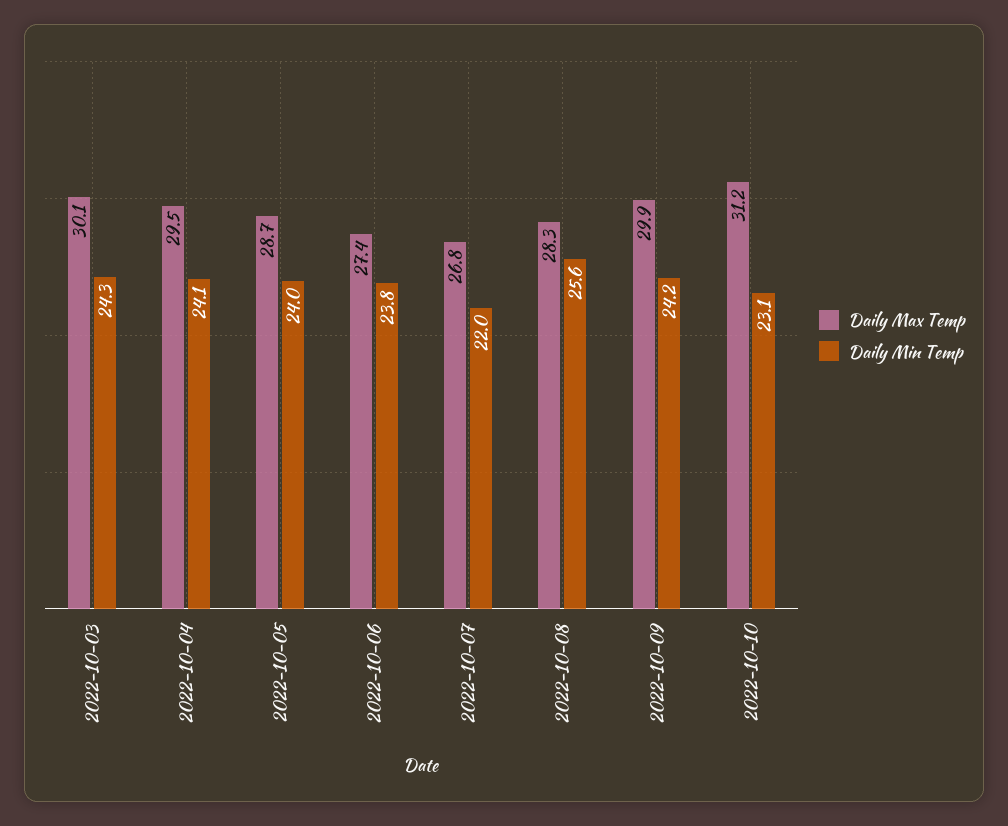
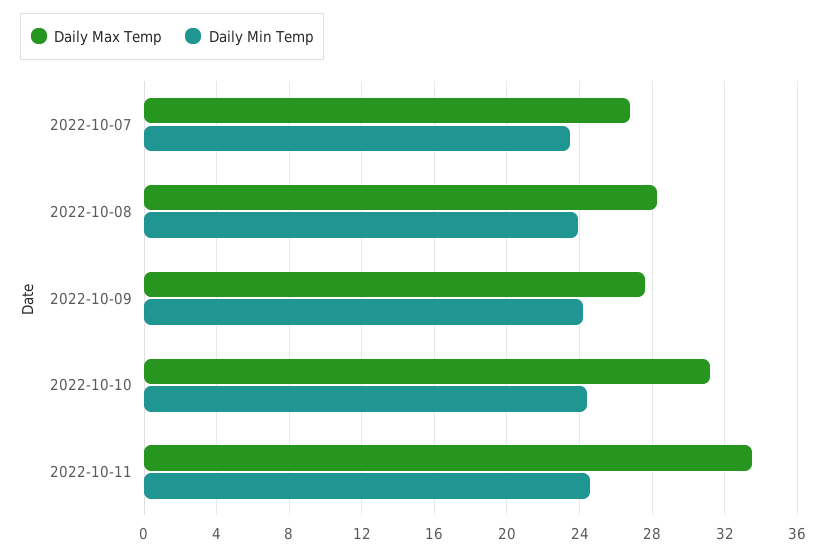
Daily Max Temp, 2022-10-03: 30.1 -> none
Daily Min Temp, 2022-10-03: 24.3 -> none
Daily Max Temp, 2022-10-04: 29.5 -> none
Daily Min Temp, 2022-10-04: 24.1 -> none
Daily Max Temp, 2022-10-05: 28.7 -> none
Daily Min Temp, 2022-10-05: 24 -> none
Daily Max Temp, 2022-10-06: 27.4 -> none
Daily Min Temp, 2022-10-06: 23.8 -> none
Daily Min Temp, 2022-10-07: 22 -> 23.5
Daily Min Temp, 2022-10-08: 25.6 -> 24
Daily Max Temp, 2022-10-09: 29.9 -> 27.5
Daily Min Temp, 2022-10-10: 23.1 -> 24.5
Daily Max Temp, 2022-10-11: none -> 33.5
Daily Min Temp, 2022-10-11: none -> 24.5

